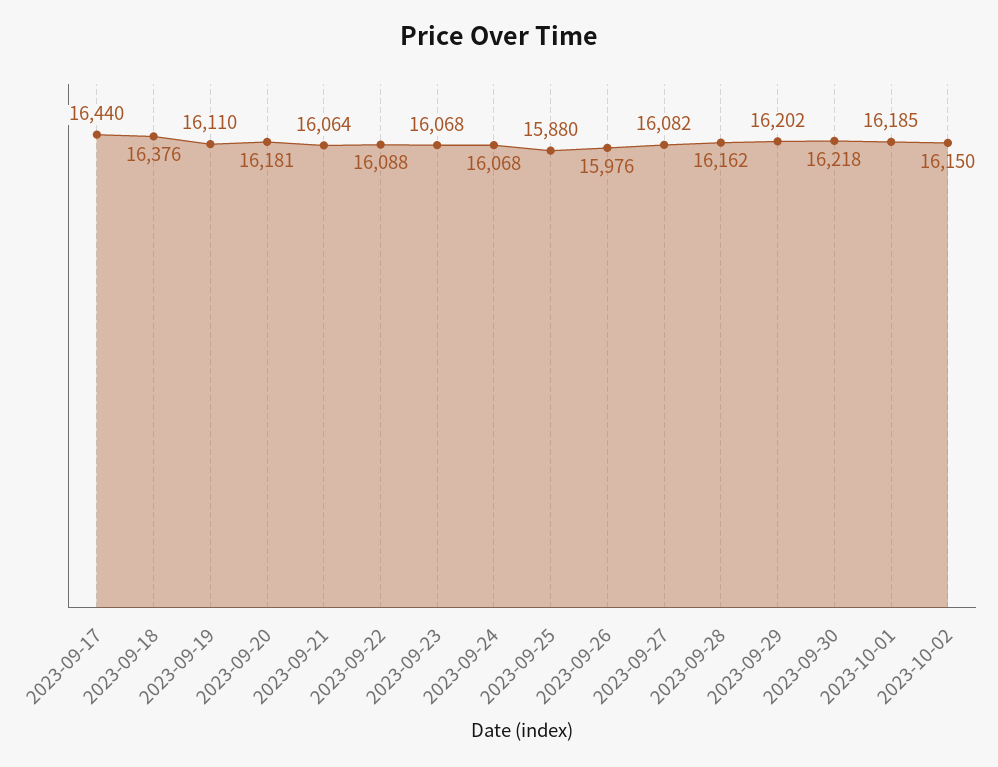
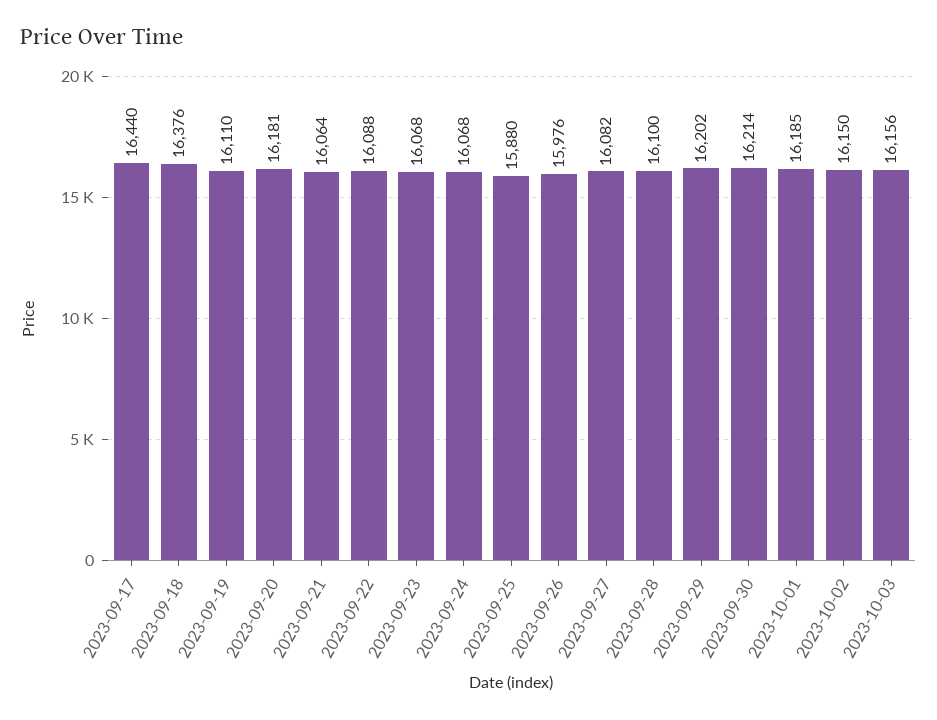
2023-09-28: 16162 -> 16100
2023-09-30: 16218 -> 16214
2023-10-03: none -> 16156

